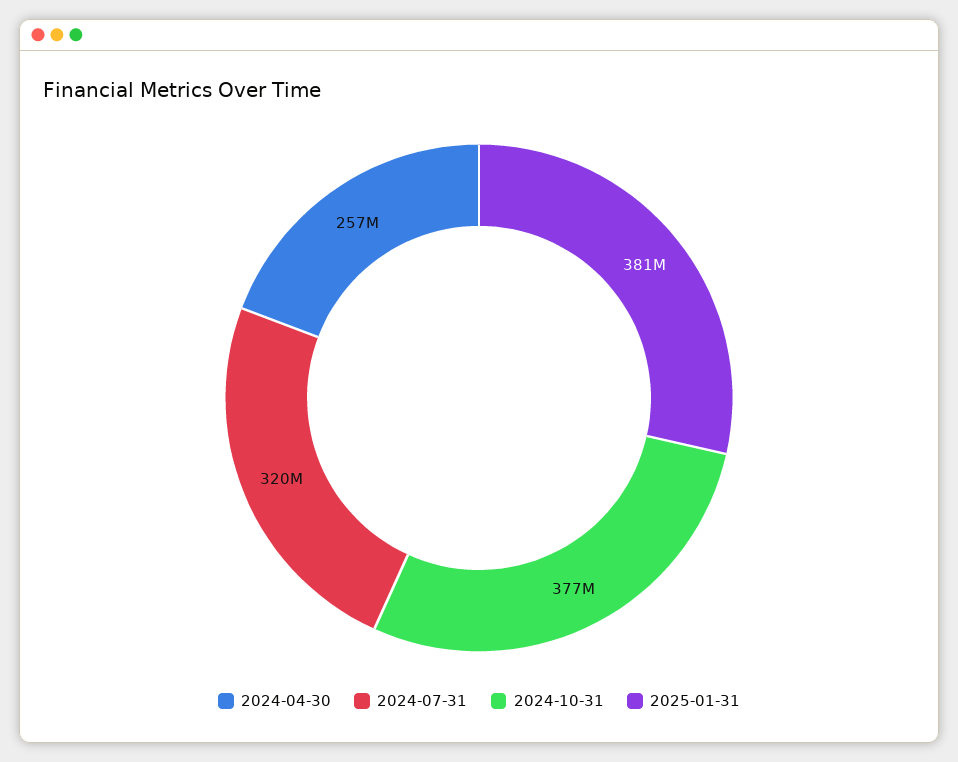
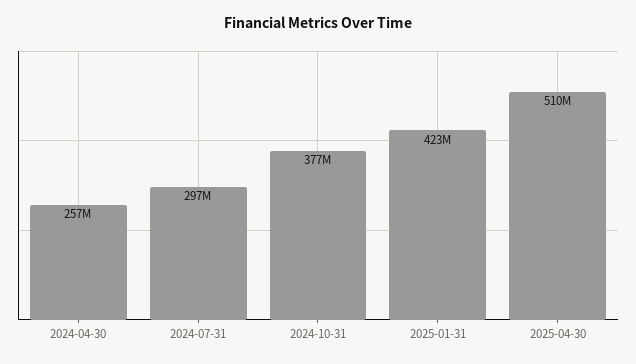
2024-07-31: 320000000 -> 297000000
2025-01-31: 381000000 -> 423000000
2025-04-30: none -> 510000000

